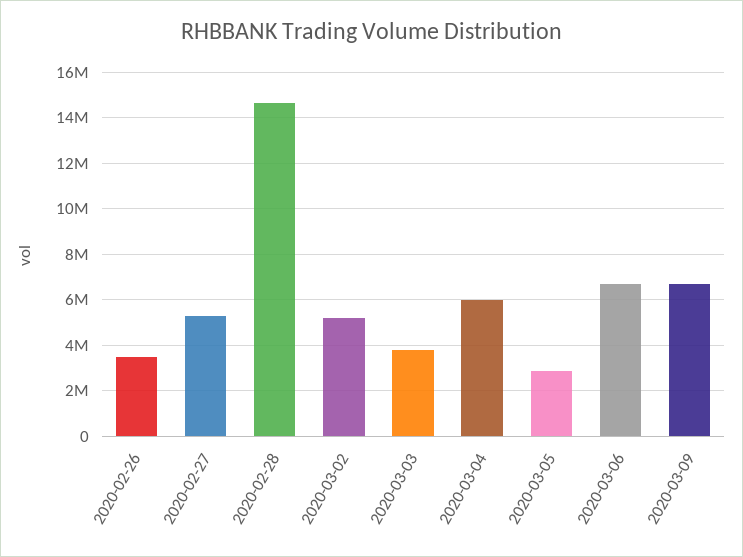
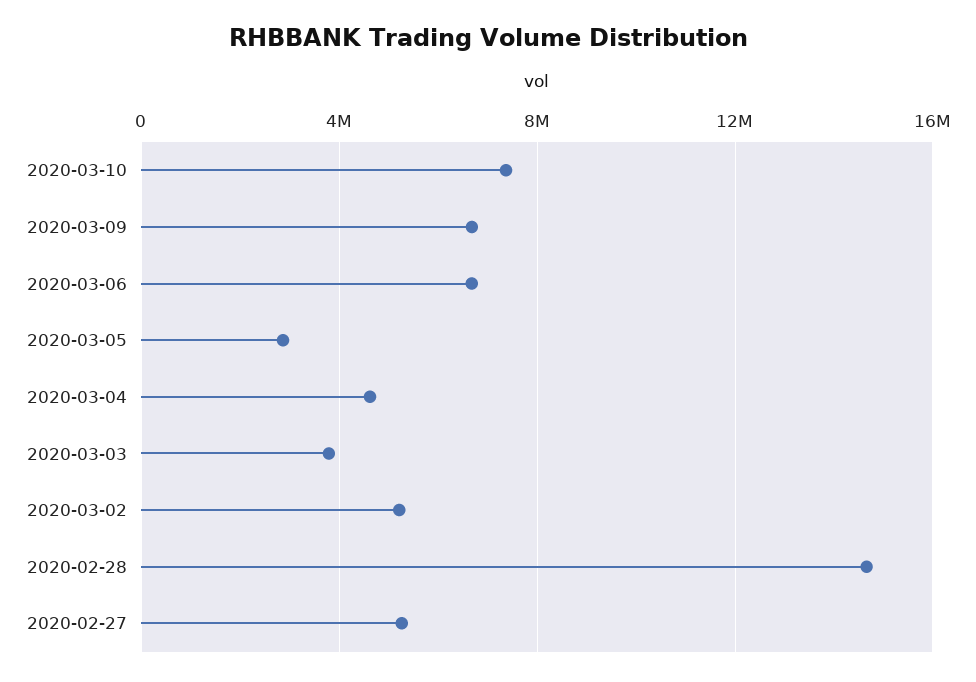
2020-02-26: 3500000 -> none
2020-03-04: 6000000 -> 4500000
2020-03-10: none -> 7500000

